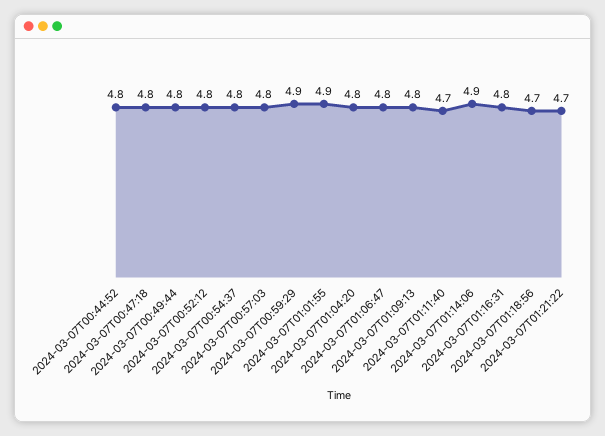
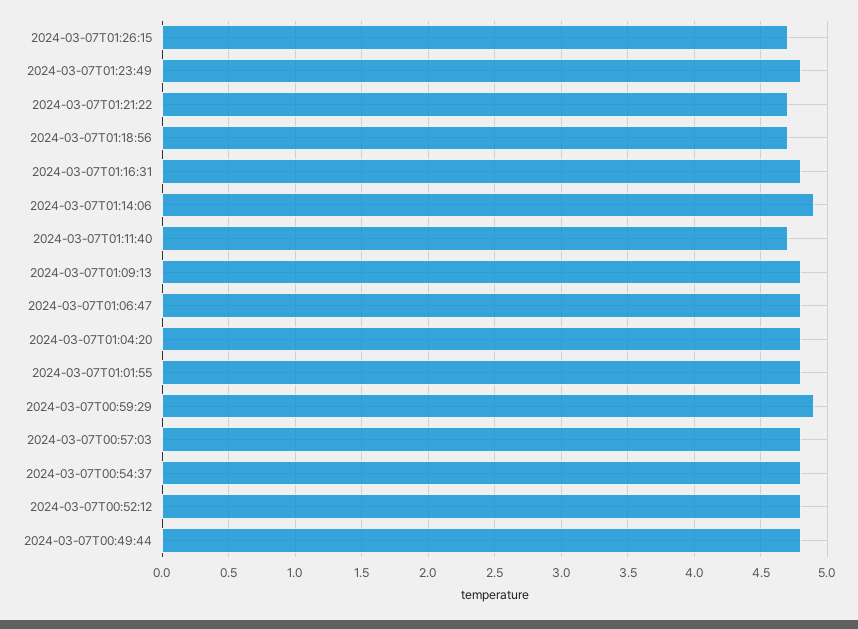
2024-03-07T00:44:52: 4.8 -> none
2024-03-07T00:47:18: 4.8 -> none
2024-03-07T01:01:55: 4.9 -> 4.8
2024-03-07T01:26:15: none -> 4.7
2024-03-07T01:23:49: none -> 4.8

